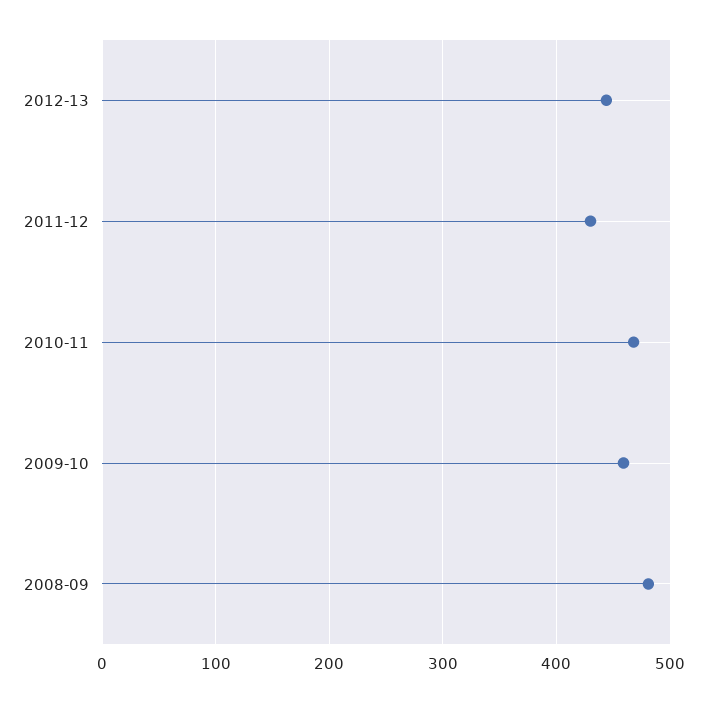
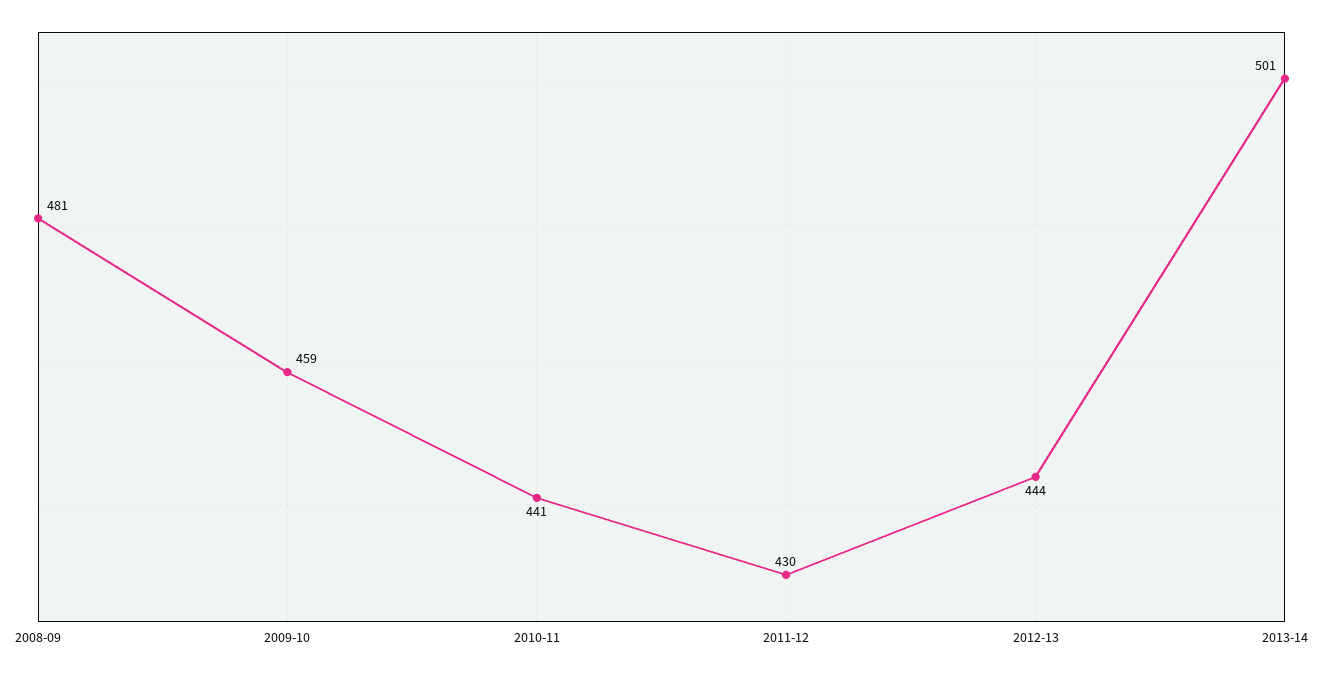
2010-11: 470 -> 441
2013-14: none -> 501

